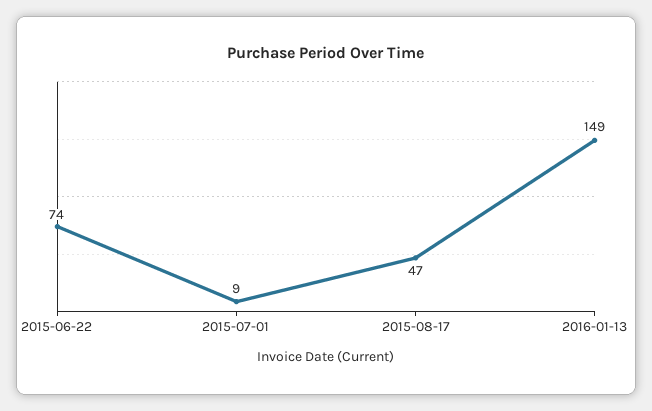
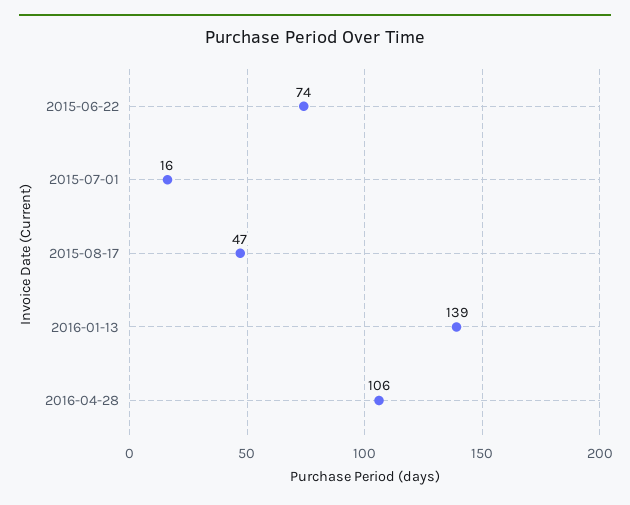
2015-07-01: 9 -> 16
2016-01-13: 149 -> 139
2016-04-28: none -> 106

